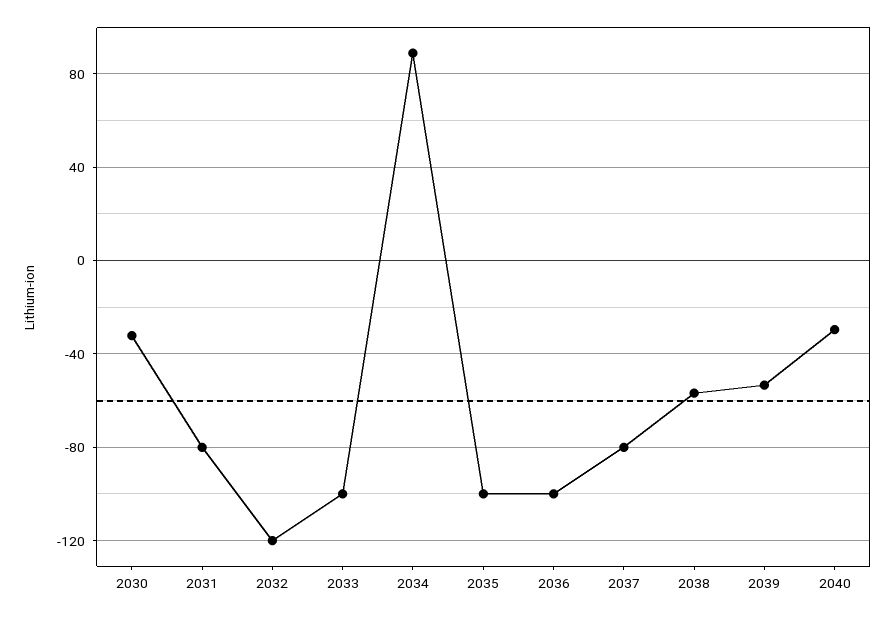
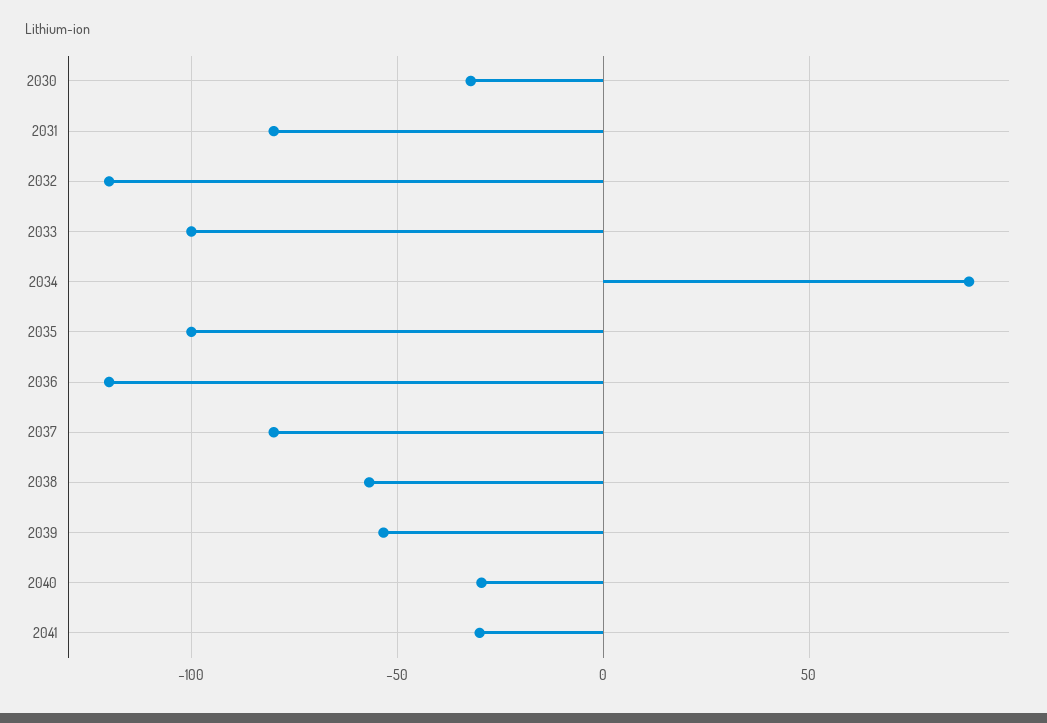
2036: -100 -> -120
2041: none -> -30

